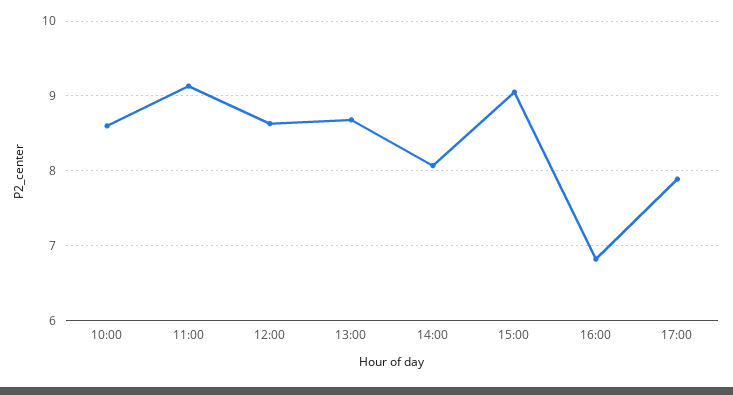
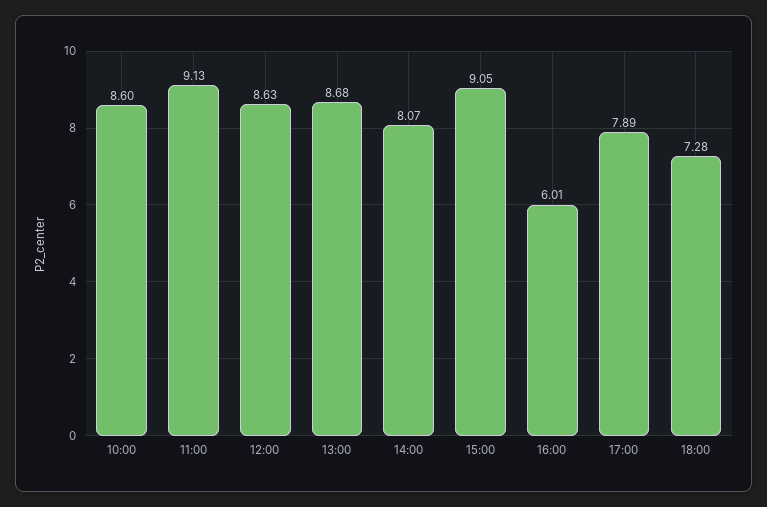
16:00: 6.8 -> 6.01
18:00: none -> 7.28

